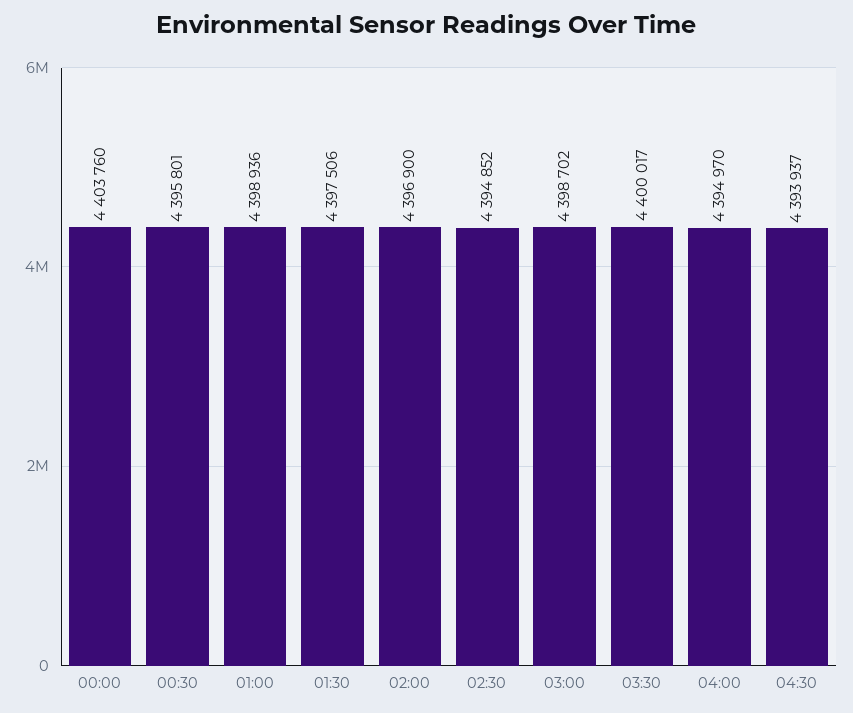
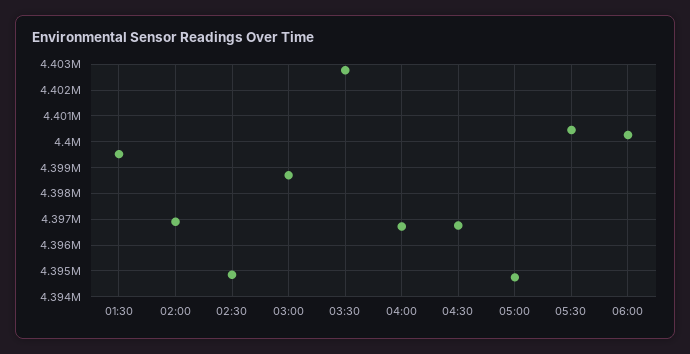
00:00: 4403760 -> none
00:30: 4395801 -> none
01:00: 4398936 -> none
01:30: 4397506 -> 4399500
03:30: 4400017 -> 4402750
04:00: 4394970 -> 4396750
04:30: 4393937 -> 4396750
05:00: none -> 4394750
05:30: none -> 4400500
06:00: none -> 4400250

